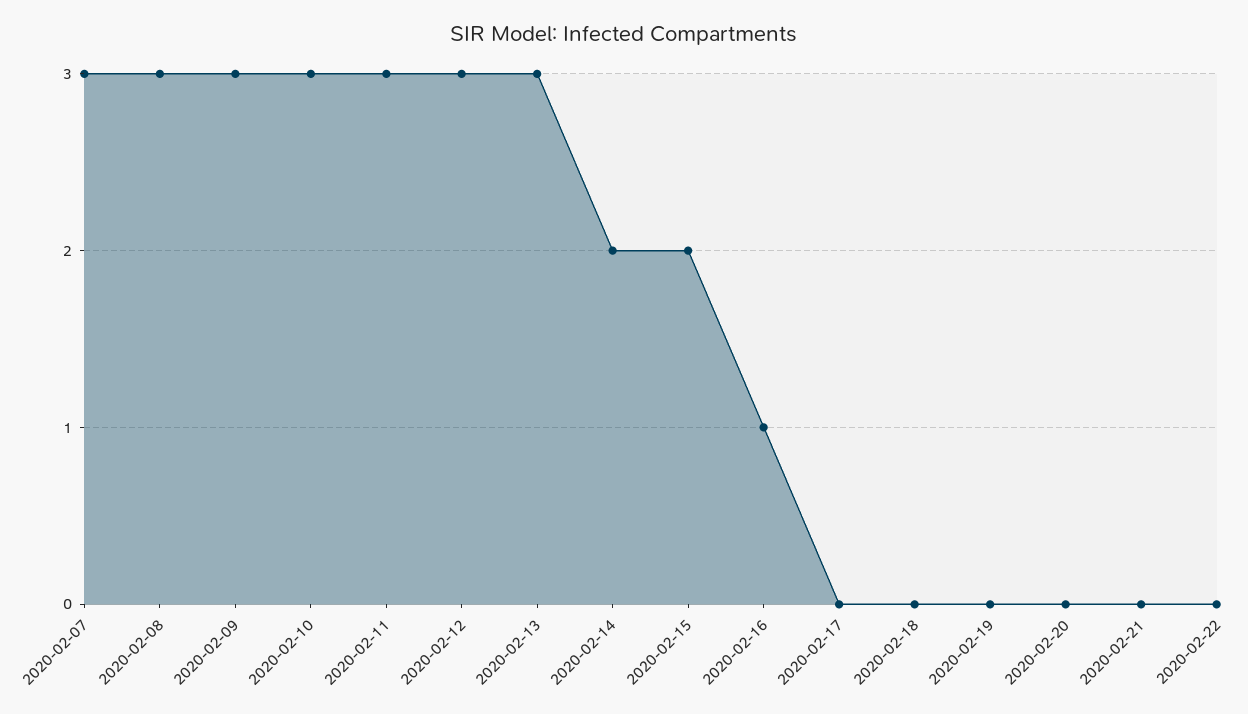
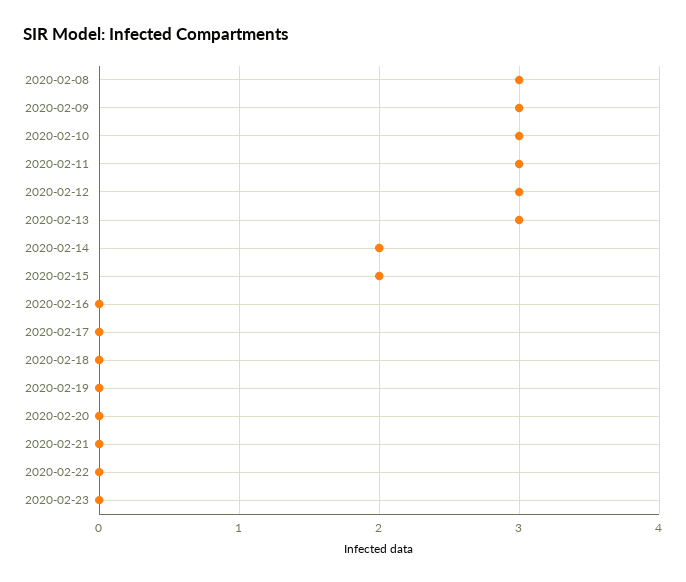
2020-02-07: 3 -> none
2020-02-16: 1 -> 0
2020-02-23: none -> 0

